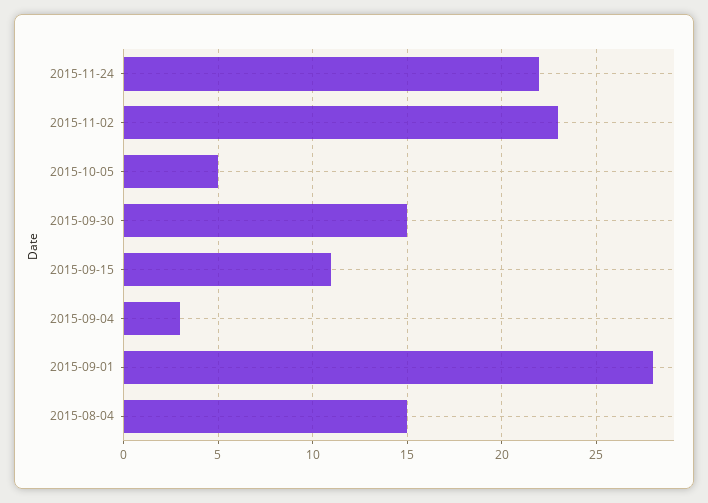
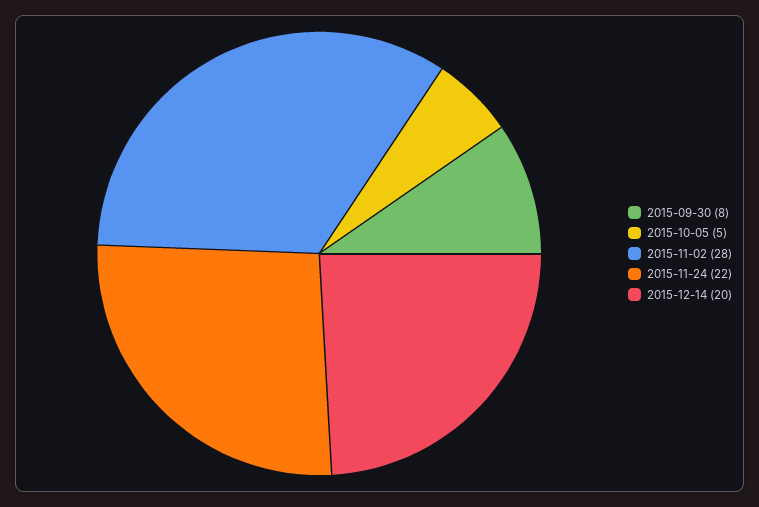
2015-11-02: 23 -> 28
2015-09-30: 15 -> 8
2015-09-15: 11 -> none
2015-09-04: 3 -> none
2015-09-01: 28 -> none
2015-08-04: 15 -> none
2015-12-14: none -> 20

